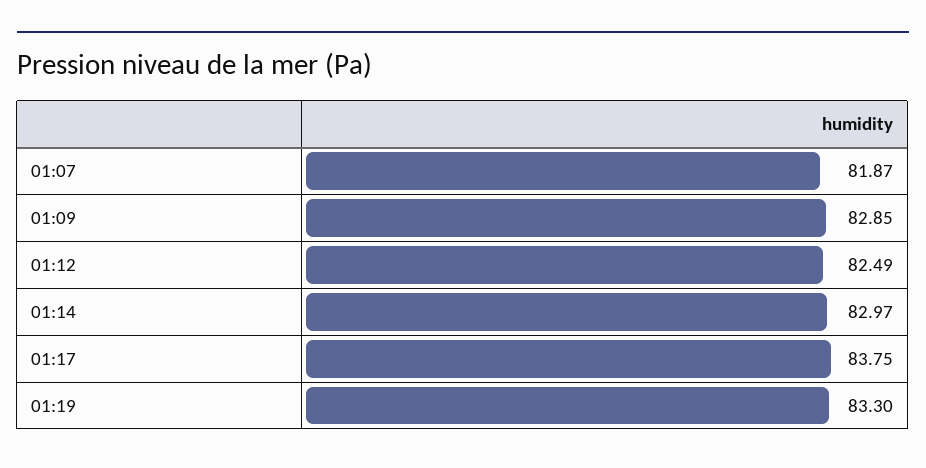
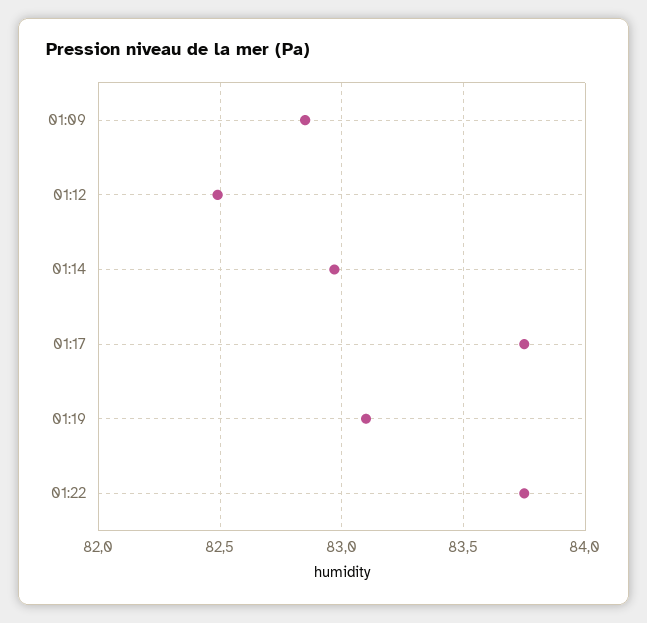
01:07: 81.87 -> none
01:19: 83.3 -> 83.1
01:22: none -> 83.75

